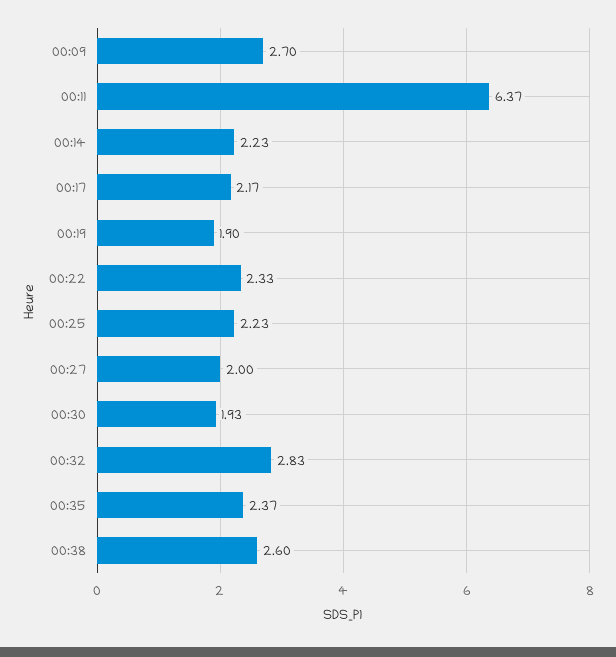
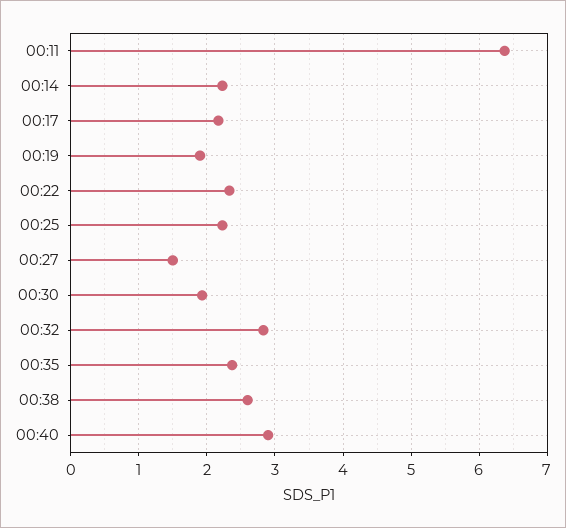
00:09: 2.7 -> none
00:27: 2 -> 1.5
00:40: none -> 2.9

